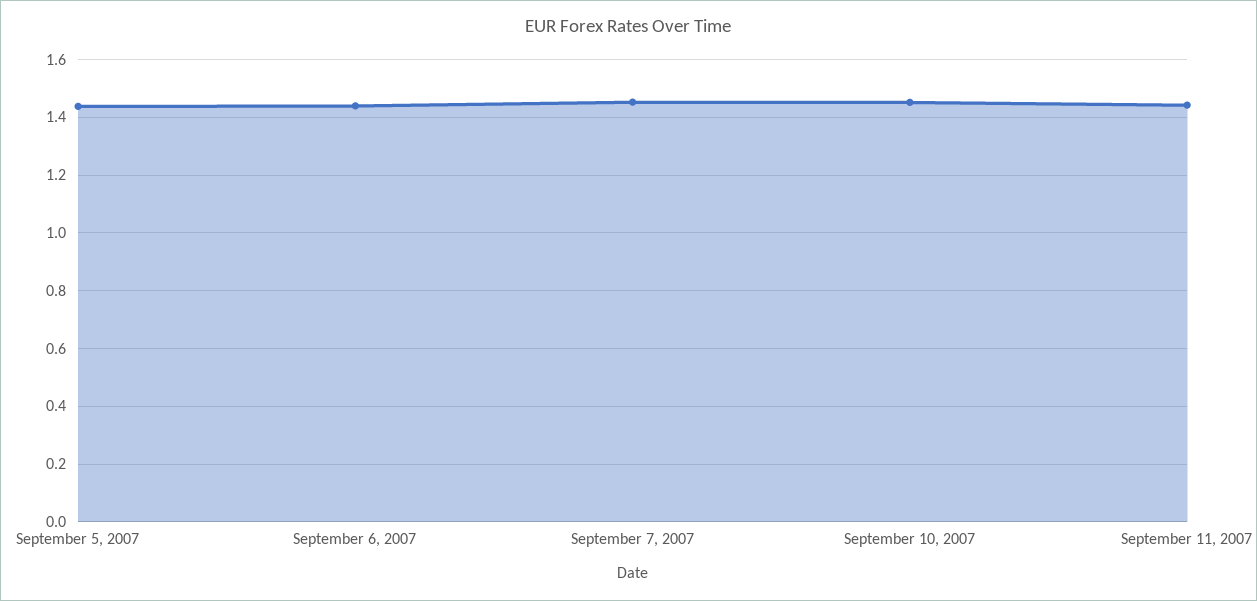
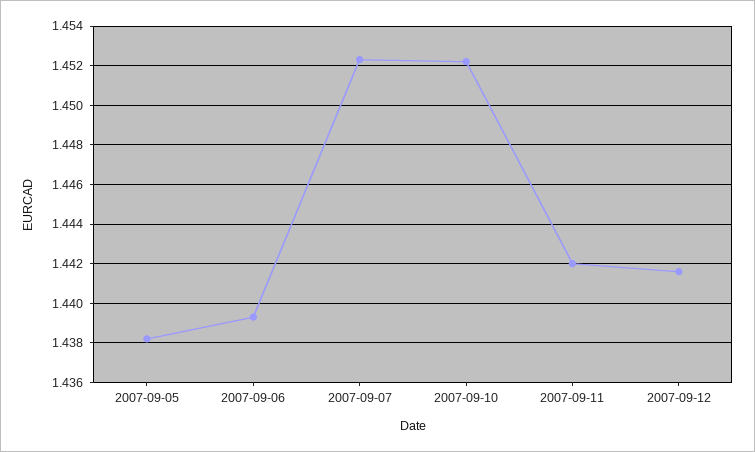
2007-09-12: none -> 1.4415

